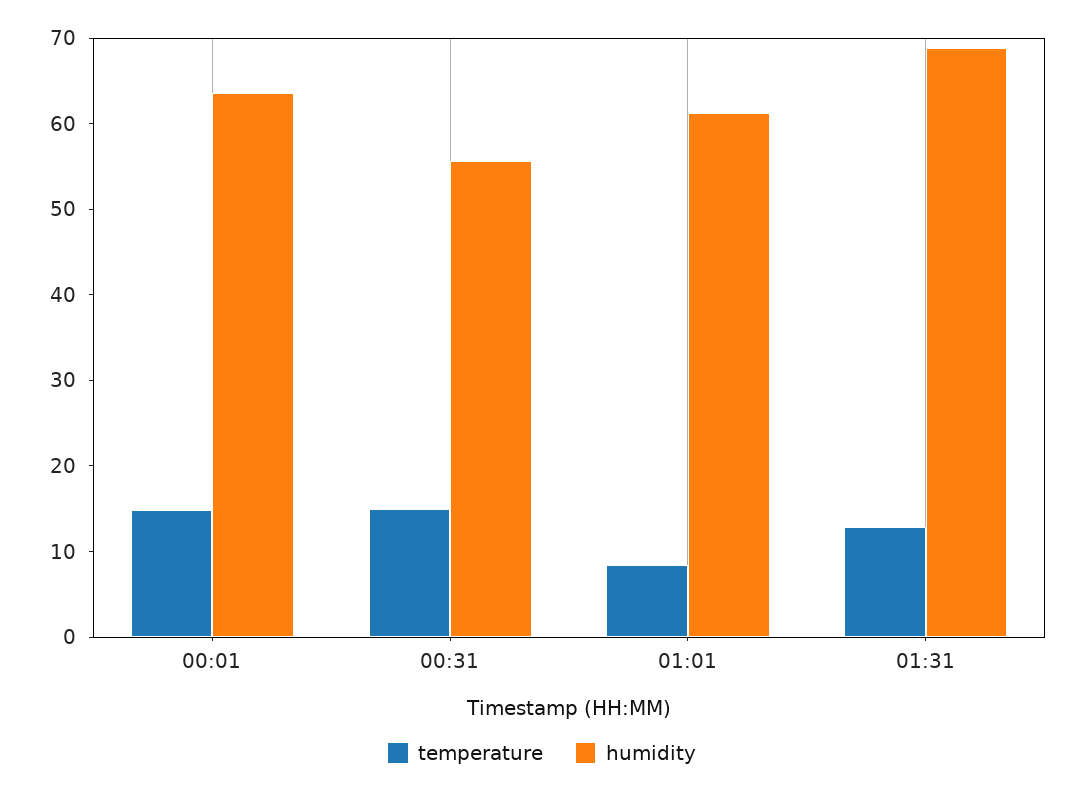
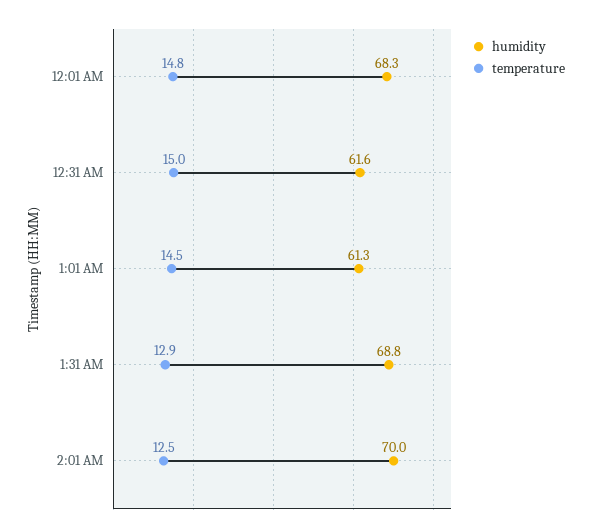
humidity, 00:01: 64 -> 68.3
humidity, 00:31: 56 -> 61.6
temperature, 01:01: 8 -> 14.5
humidity, 2:01 AM: none -> 70
temperature, 2:01 AM: none -> 12.5

